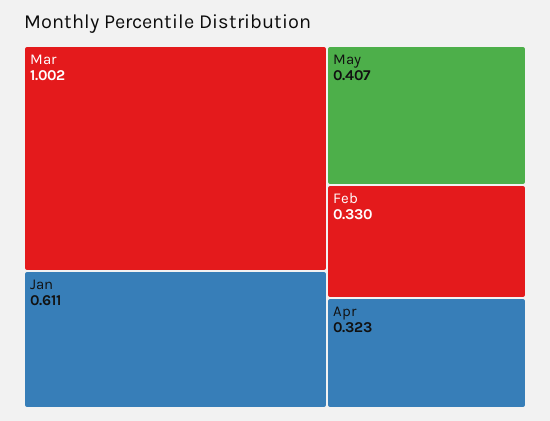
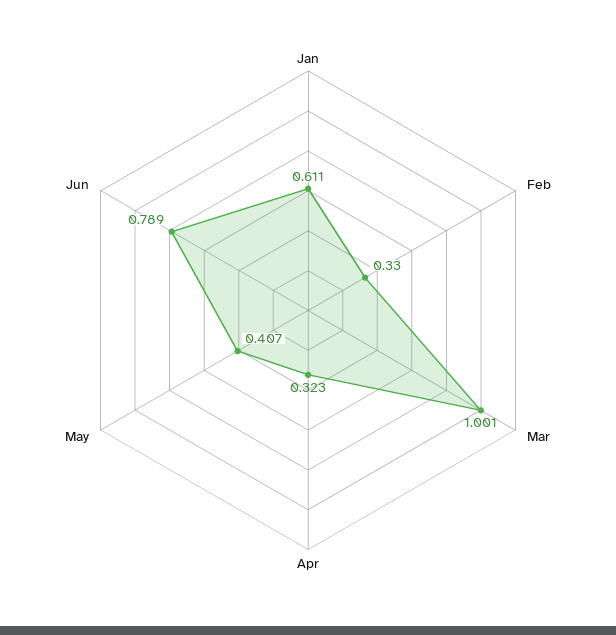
Mar: 1.002 -> 1.001
Jun: none -> 0.789

